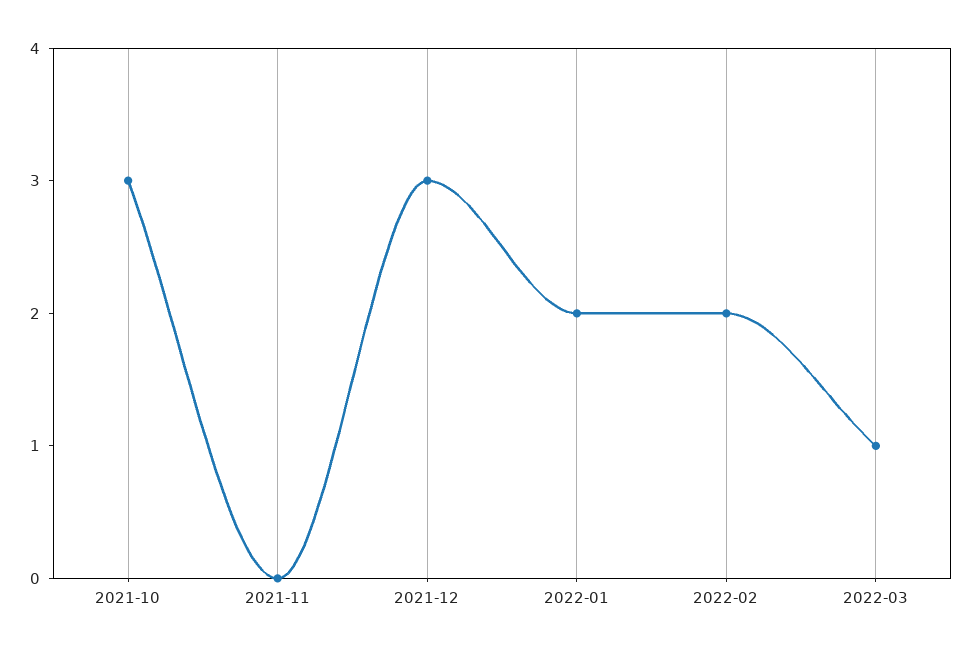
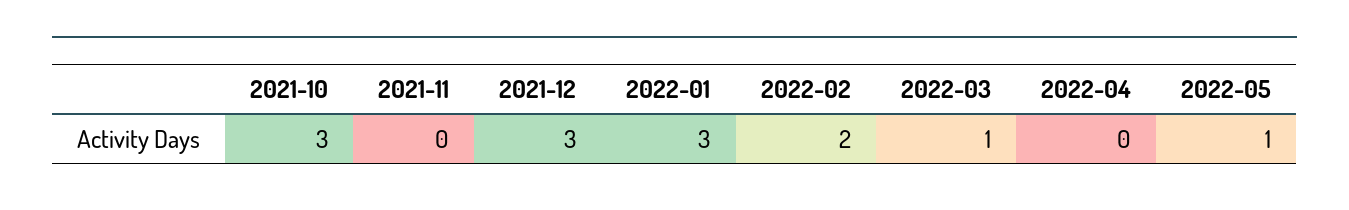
2022-01: 2 -> 3
2022-04: none -> 0
2022-05: none -> 1

